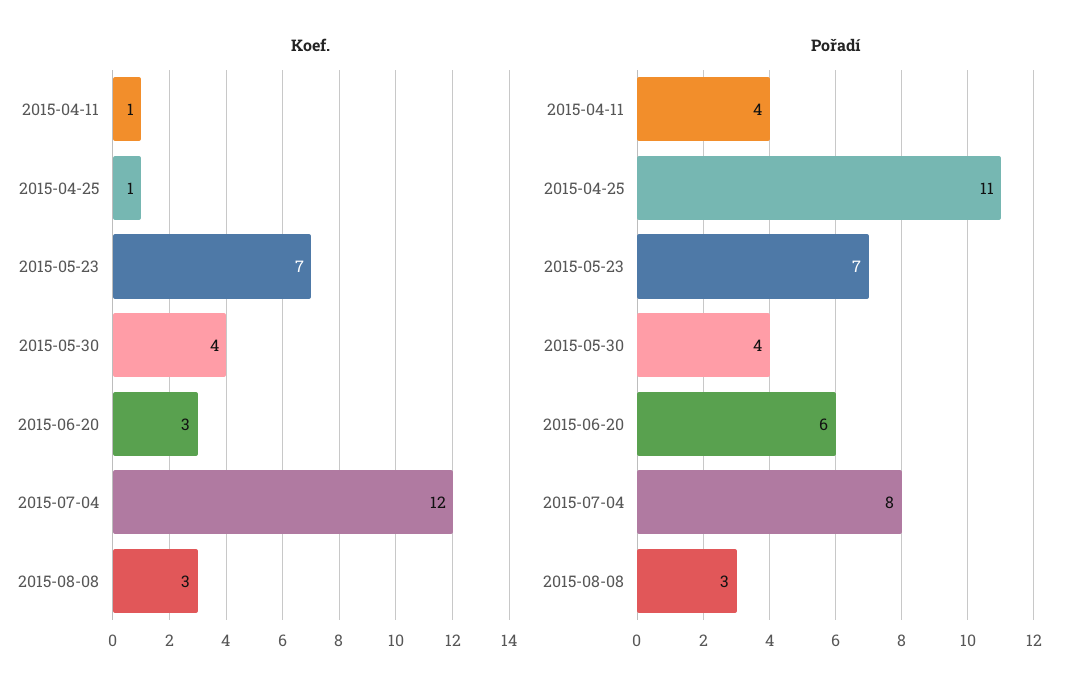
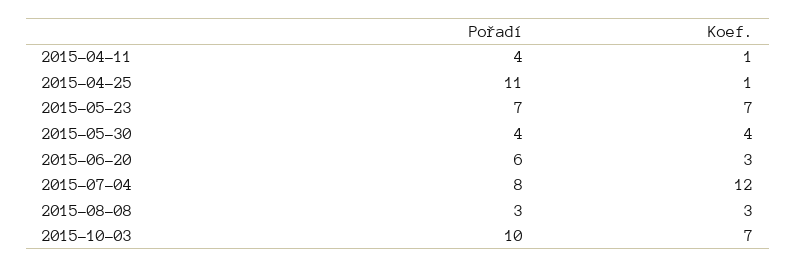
Pořadí, 2015-10-03: none -> 10
Koef., 2015-10-03: none -> 7

